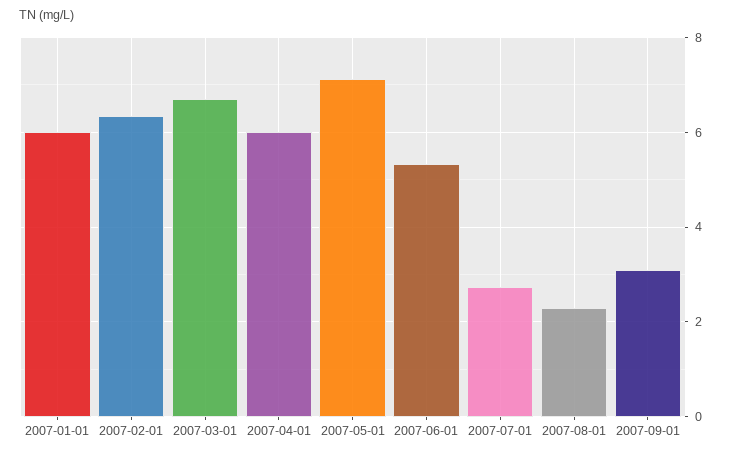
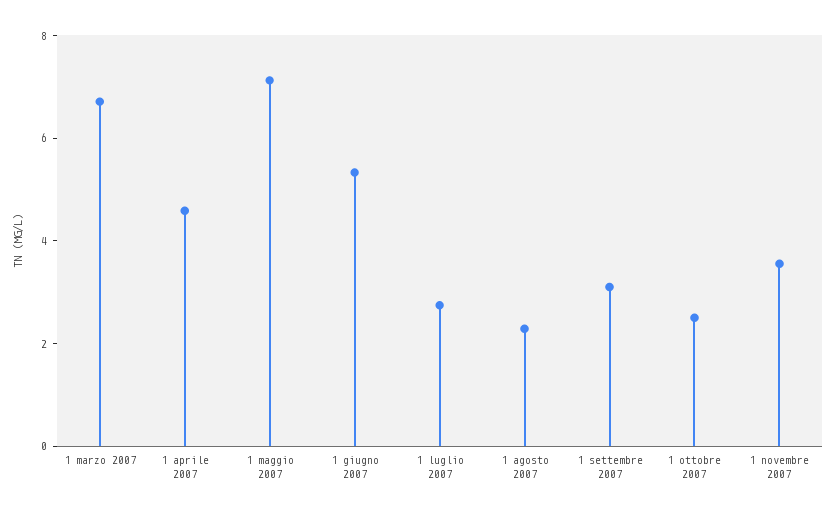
2007-01-01: 6 -> none
2007-02-01: 6.4 -> none
2007-04-01: 6 -> 4.5
1 ottobre 2007: none -> 2.5
1 novembre 2007: none -> 3.5

